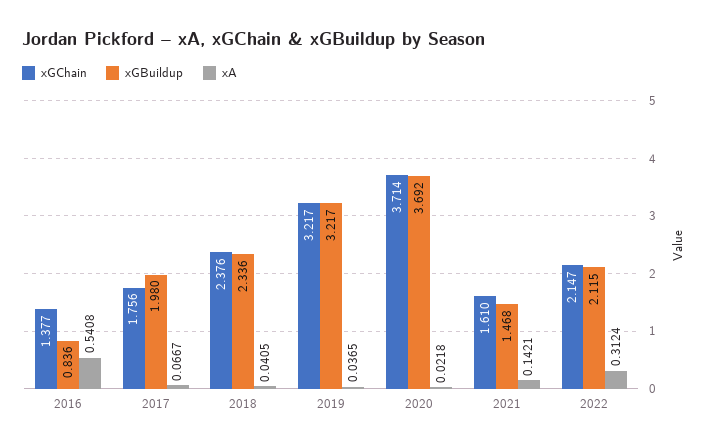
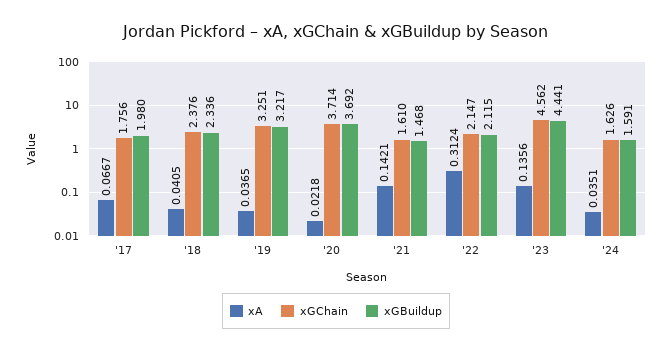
xGChain, 2016: 1.377 -> none
xGBuildup, 2016: 0.836 -> none
xA, 2016: 0.5408 -> none
xGChain, 2019: 3.217 -> 3.251
xA, '23: none -> 0.1356
xGChain, '23: none -> 4.562
xGBuildup, '23: none -> 4.441
xA, '24: none -> 0.0351
xGChain, '24: none -> 1.626
xGBuildup, '24: none -> 1.591

